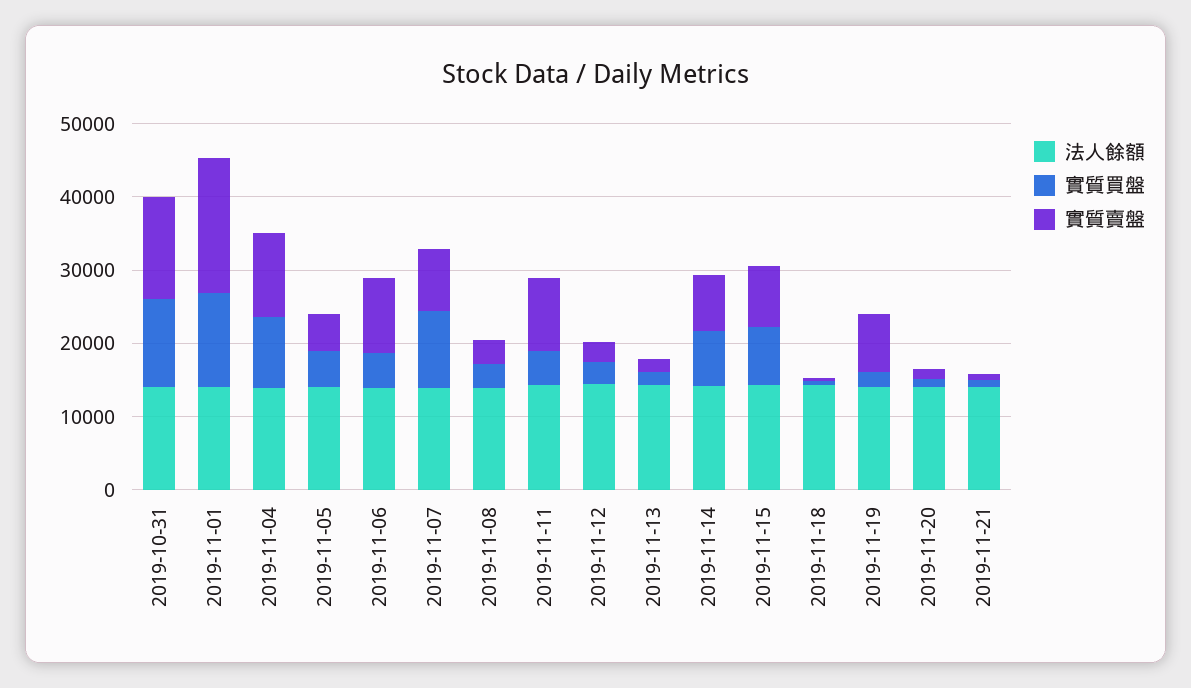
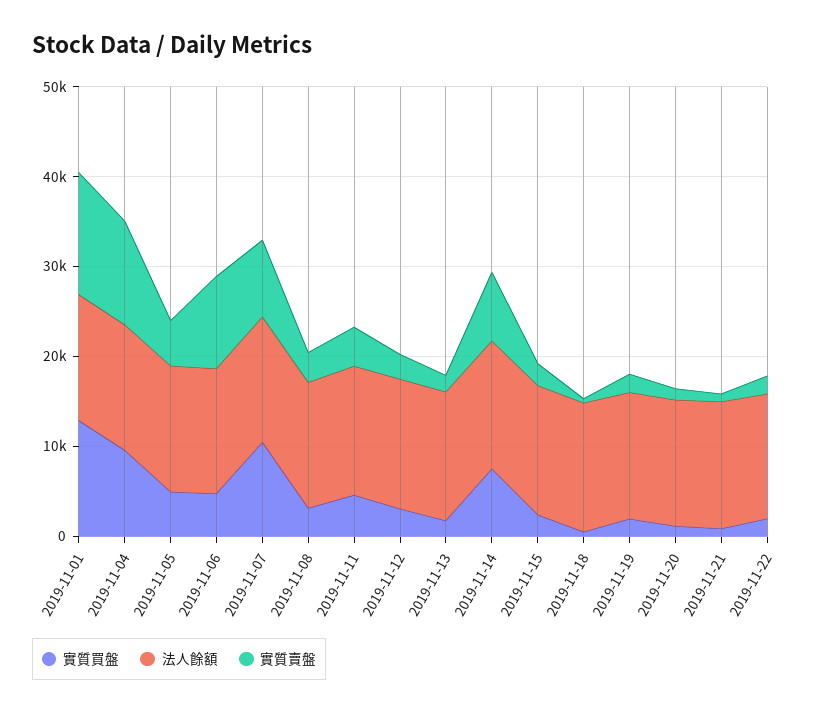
法人餘額, 2019-10-31: 14000 -> none
實質買盤, 2019-10-31: 12000 -> none
實質賣盤, 2019-10-31: 14000 -> none
實質賣盤, 2019-11-01: 18000 -> 14000
實質賣盤, 2019-11-11: 10000 -> 4000
實質買盤, 2019-11-15: 8000 -> 2000
實質賣盤, 2019-11-15: 8000 -> 2000
實質賣盤, 2019-11-19: 8000 -> 2000
實質買盤, 2019-11-22: none -> 2000
法人餘額, 2019-11-22: none -> 14000
實質賣盤, 2019-11-22: none -> 2000

